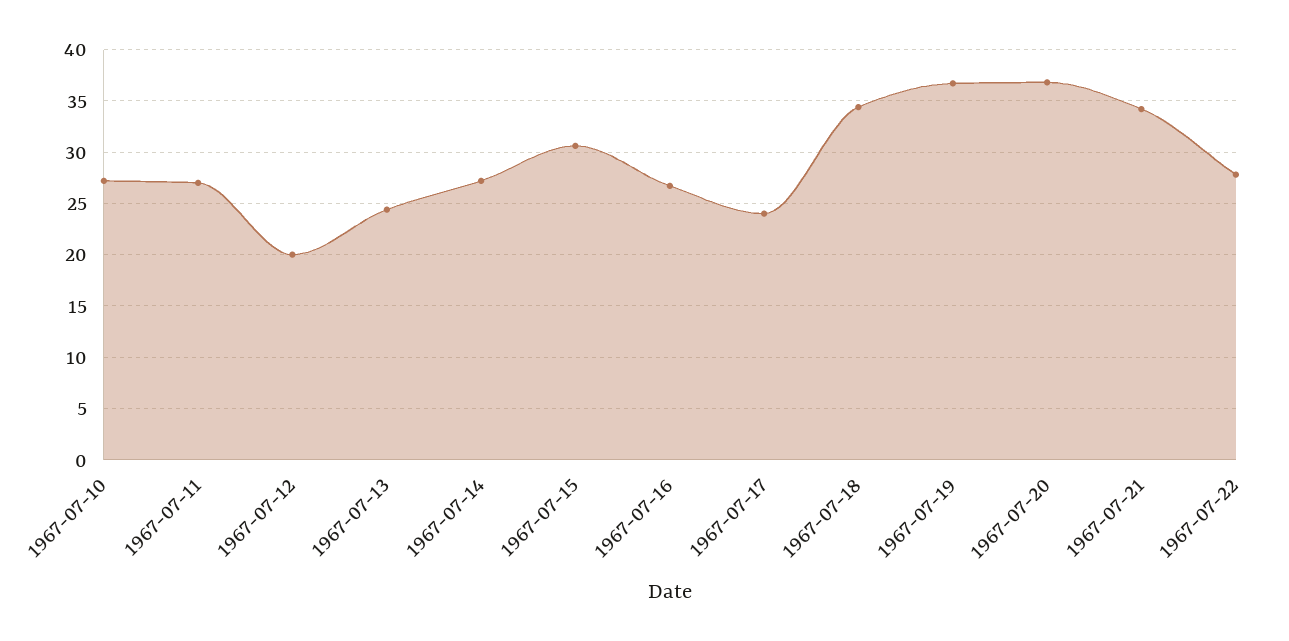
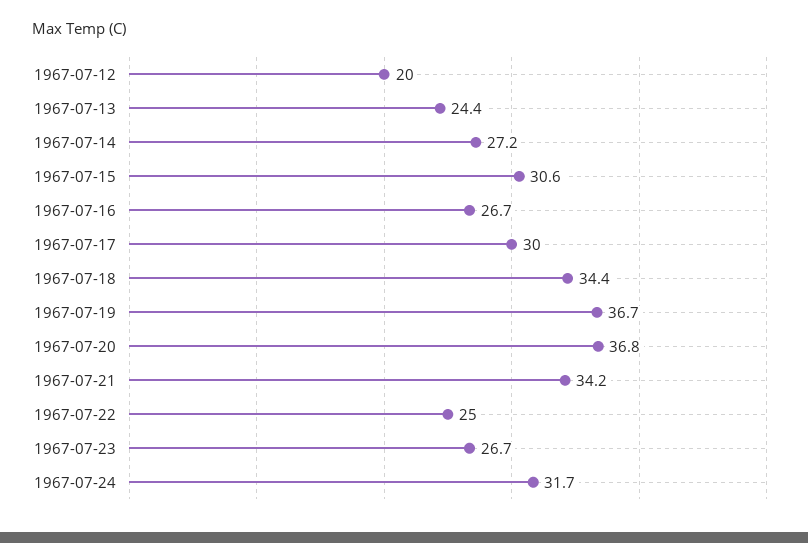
1967-07-10: 27 -> none
1967-07-11: 27 -> none
1967-07-17: 24 -> 30
1967-07-22: 28 -> 25
1967-07-23: none -> 26.7
1967-07-24: none -> 31.7

